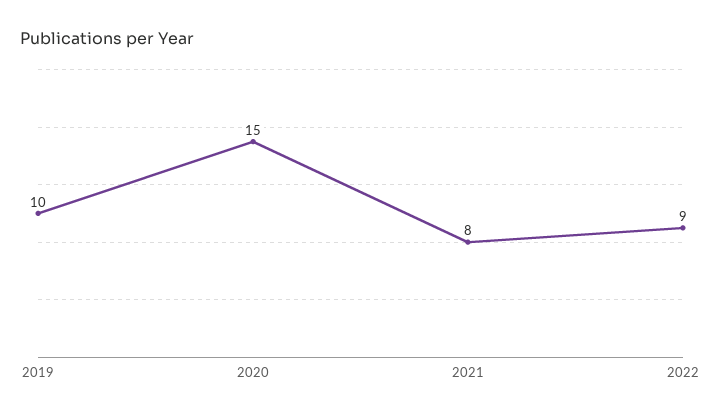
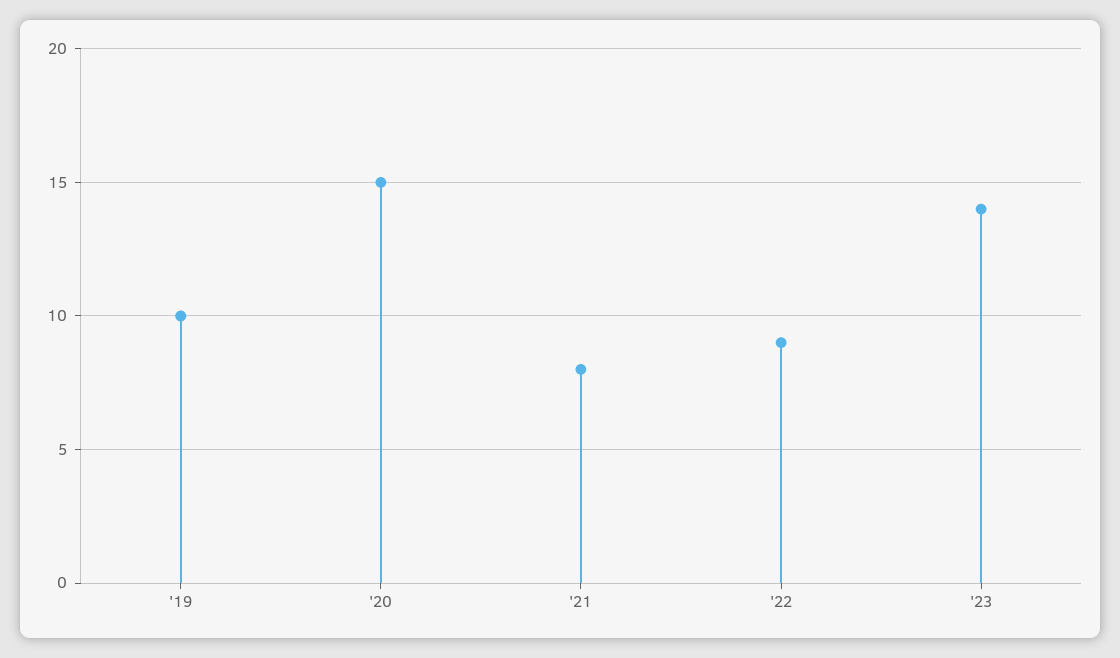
'23: none -> 14

